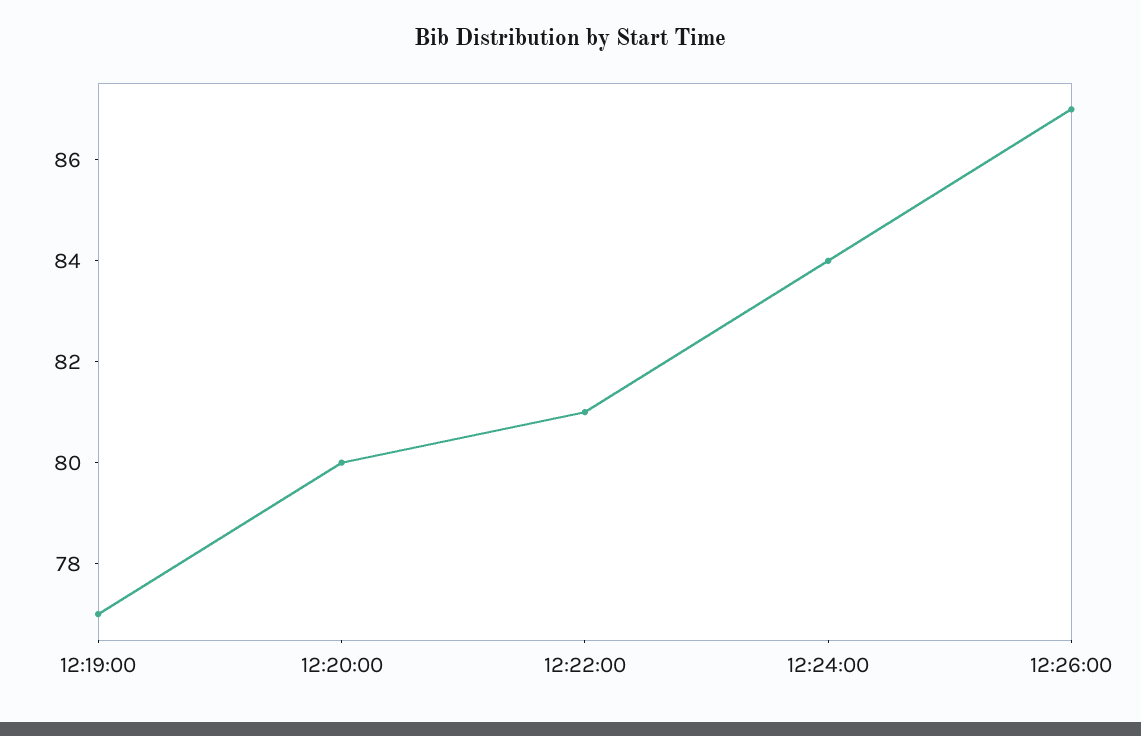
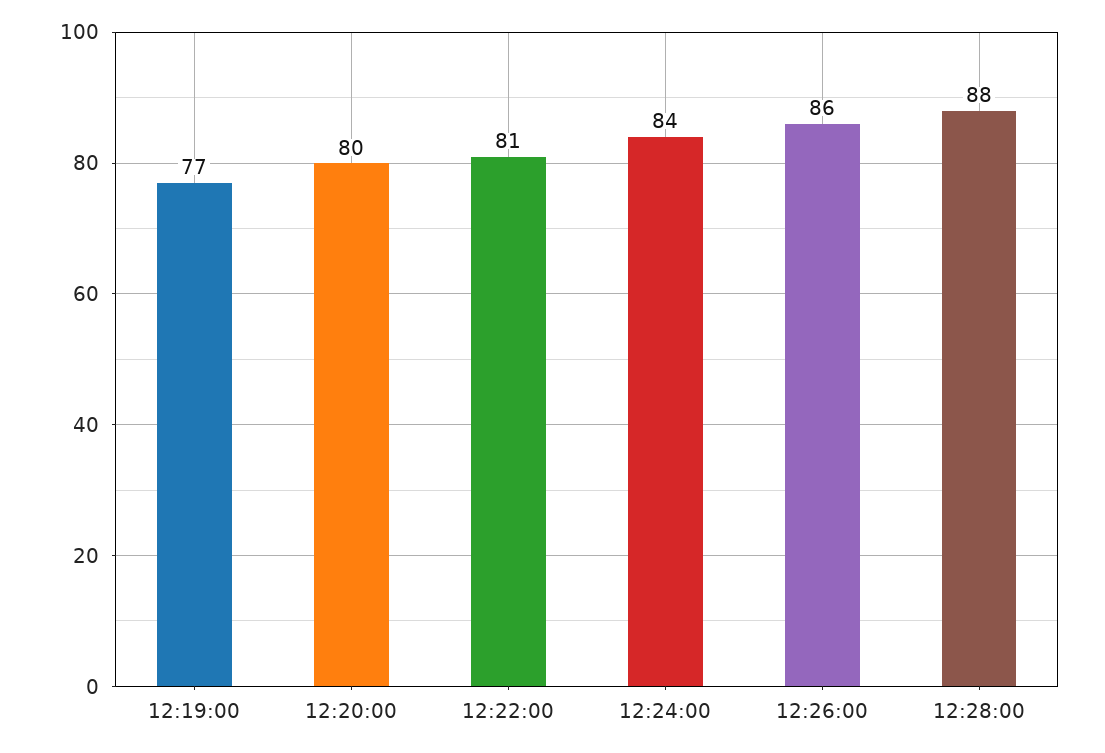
12:26:00: 87 -> 86
12:28:00: none -> 88

